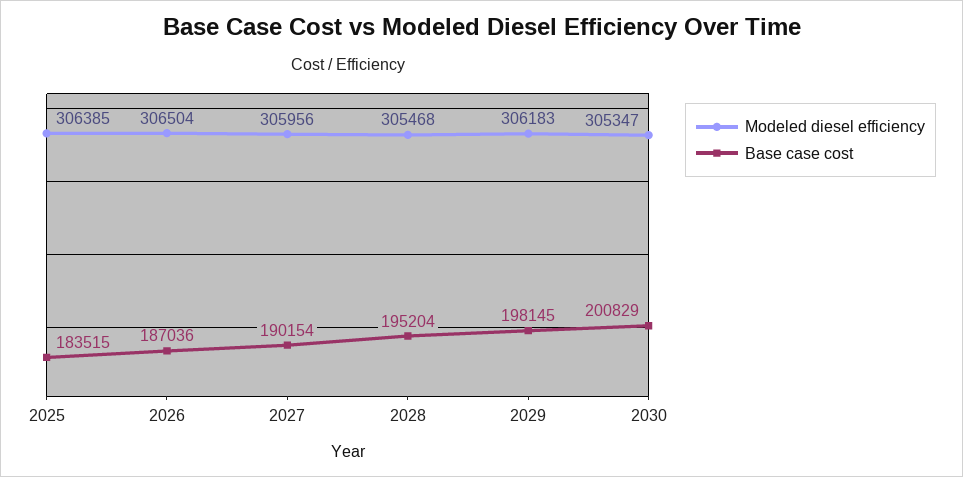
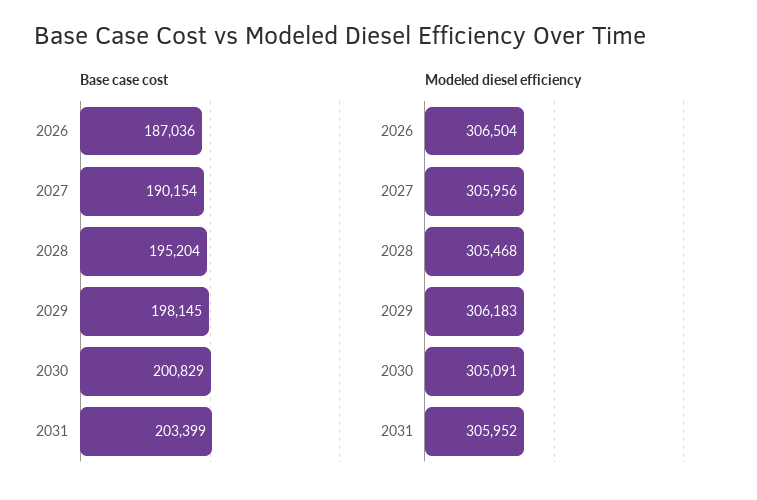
Modeled diesel efficiency, 2025: 306385 -> none
Base case cost, 2025: 183515 -> none
Modeled diesel efficiency, 2030: 305347 -> 305091
Base case cost, 2031: none -> 203399
Modeled diesel efficiency, 2031: none -> 305952

